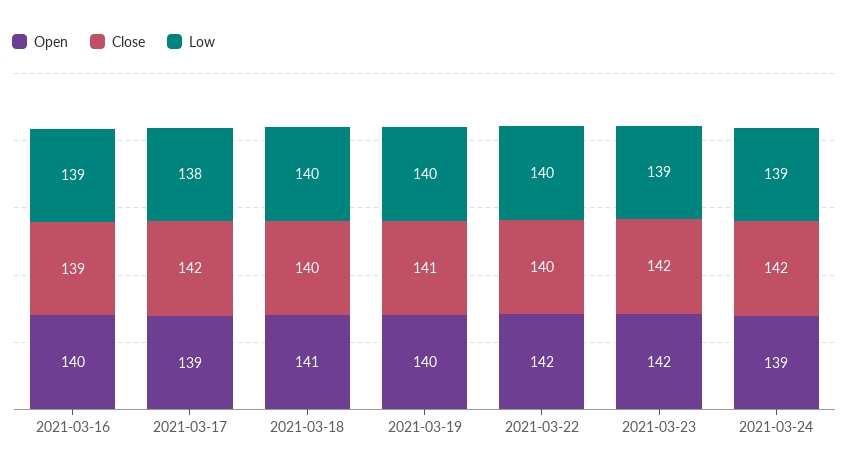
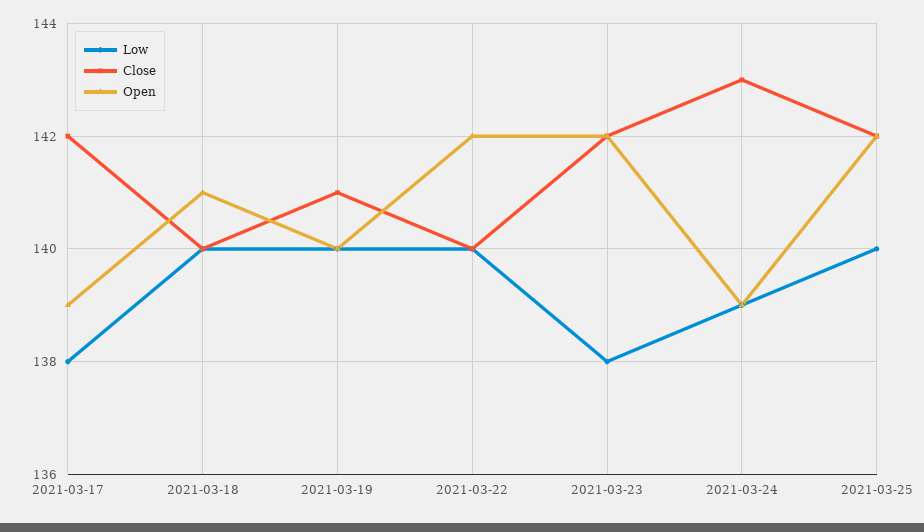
Open, 2021-03-16: 140 -> none
Close, 2021-03-16: 139 -> none
Low, 2021-03-16: 139 -> none
Low, 2021-03-23: 139 -> 138
Close, 2021-03-24: 142 -> 143
Low, 2021-03-25: none -> 140
Close, 2021-03-25: none -> 142
Open, 2021-03-25: none -> 142

